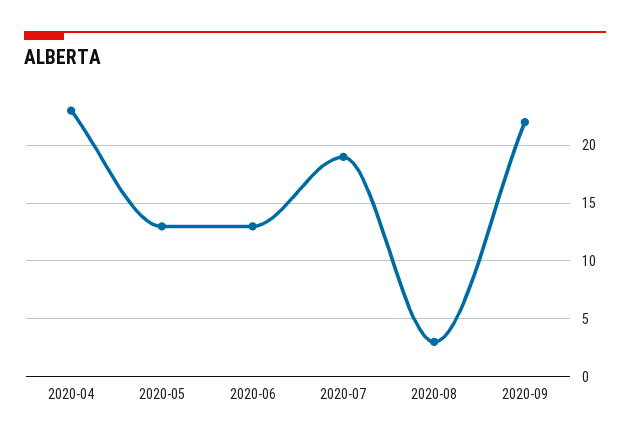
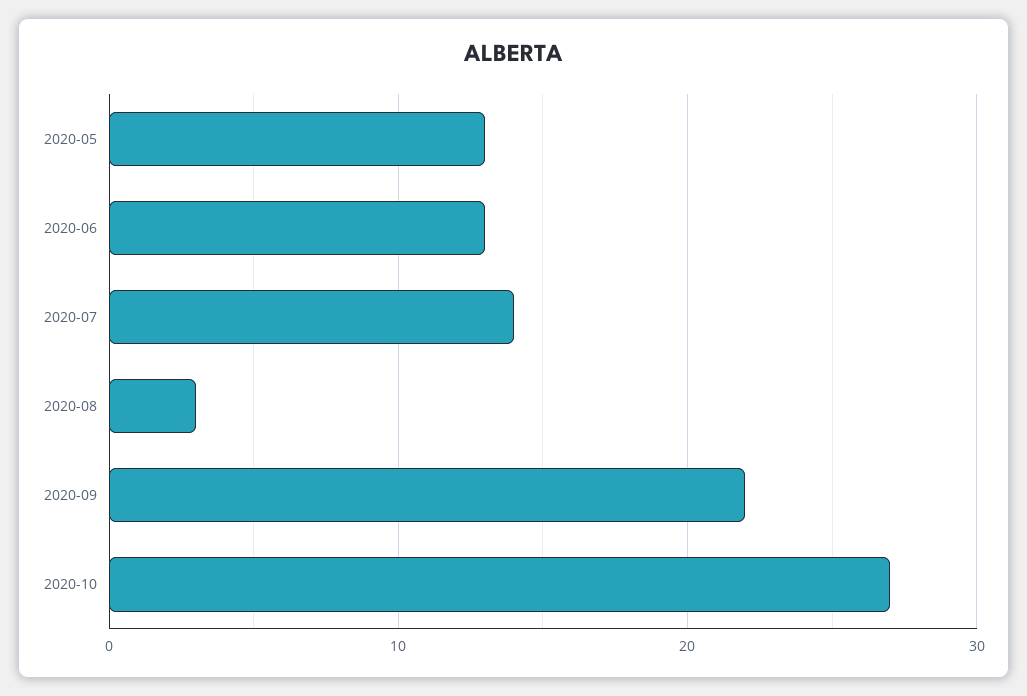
2020-04: 23 -> none
2020-07: 19 -> 14
2020-10: none -> 27

